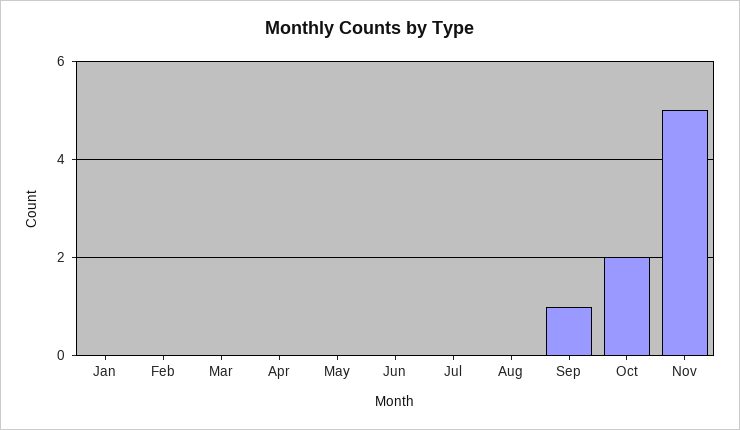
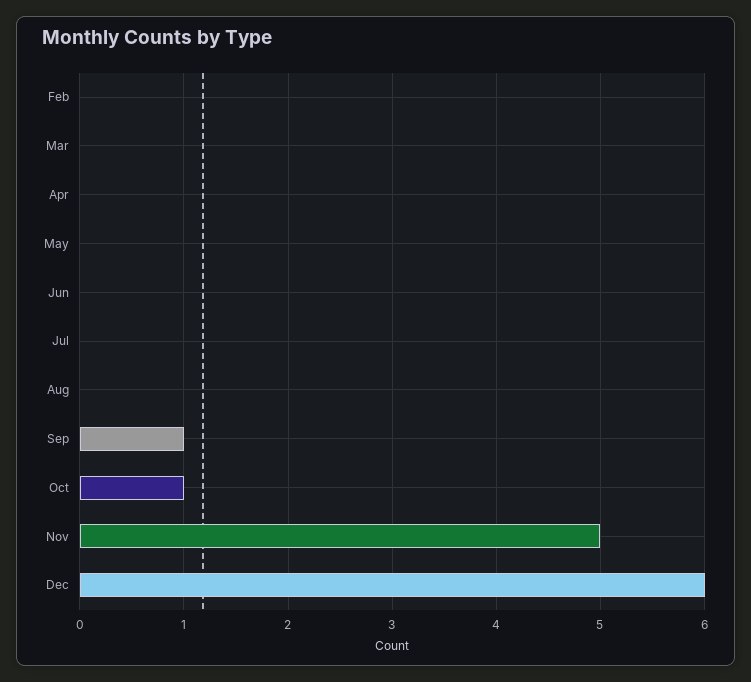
Jan: 0 -> none
Oct: 2 -> 1
Dec: none -> 6

